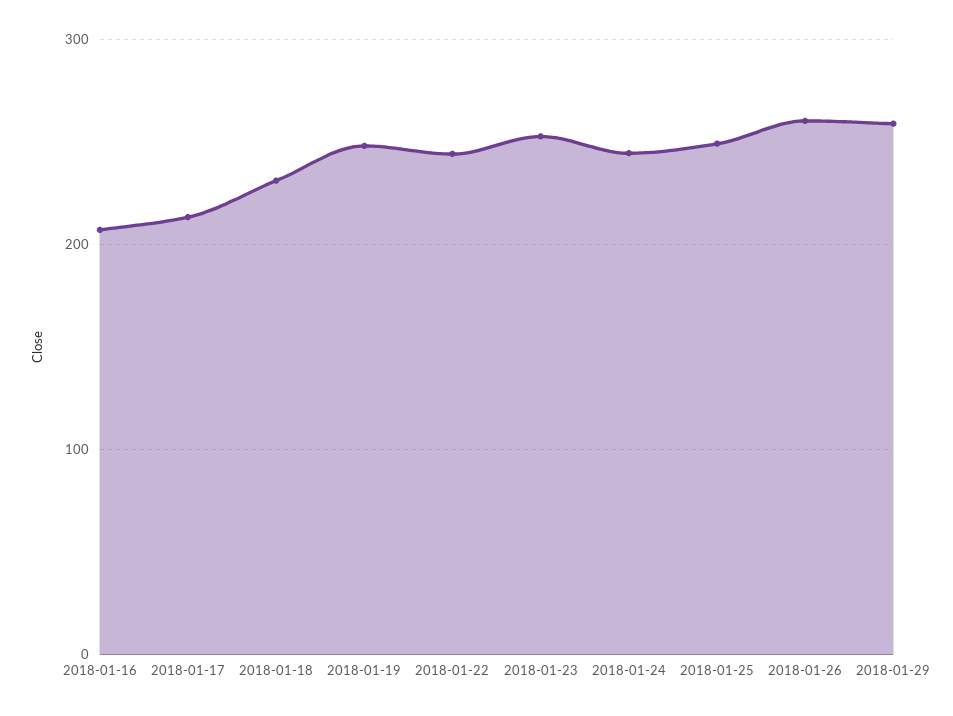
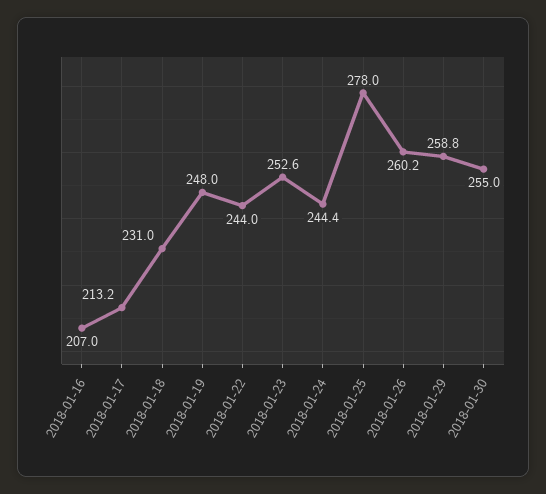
2018-01-25: 250 -> 278
2018-01-30: none -> 255

